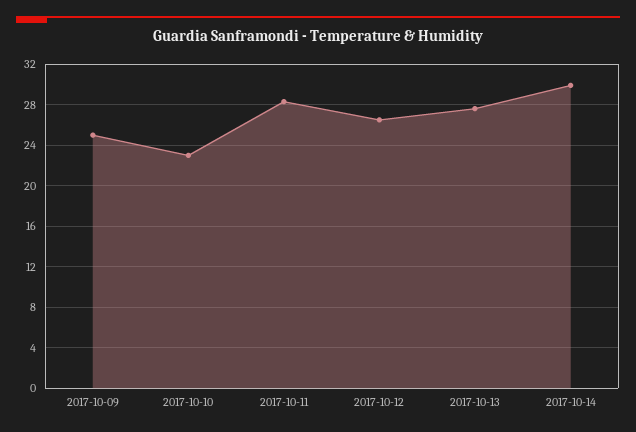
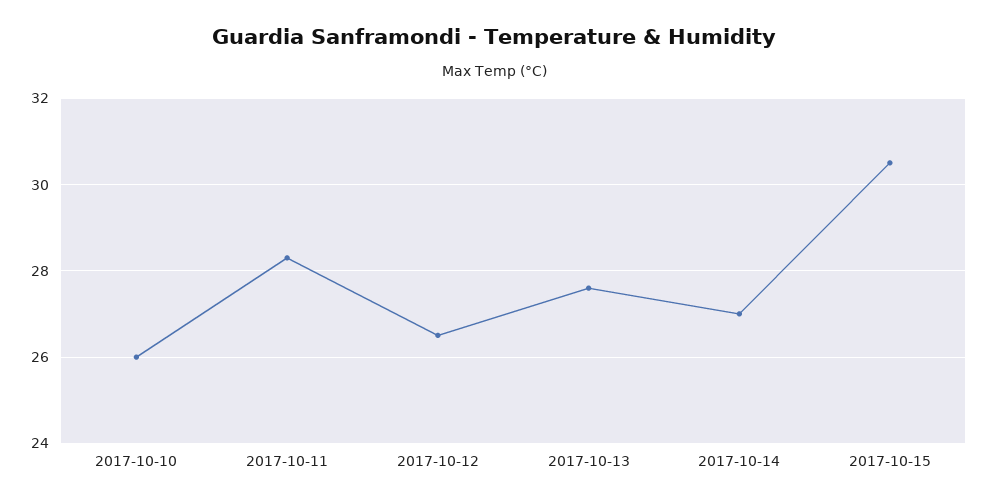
2017-10-09: 25 -> none
2017-10-10: 23 -> 26
2017-10-14: 30 -> 27
2017-10-15: none -> 30.5

